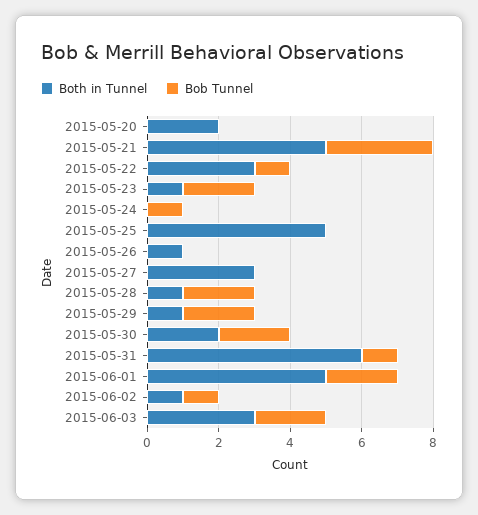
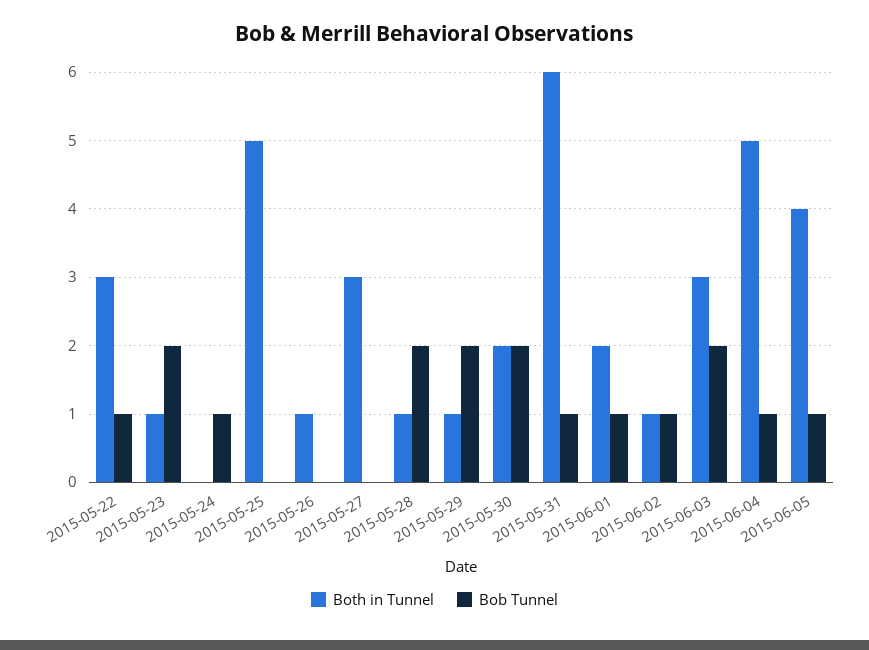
Both in Tunnel, 2015-05-20: 2 -> none
Bob Tunnel, 2015-05-20: 0 -> none
Both in Tunnel, 2015-05-21: 5 -> none
Bob Tunnel, 2015-05-21: 3 -> none
Both in Tunnel, 2015-06-01: 5 -> 2
Bob Tunnel, 2015-06-01: 2 -> 1
Both in Tunnel, 2015-06-04: none -> 5
Bob Tunnel, 2015-06-04: none -> 1
Both in Tunnel, 2015-06-05: none -> 4
Bob Tunnel, 2015-06-05: none -> 1

